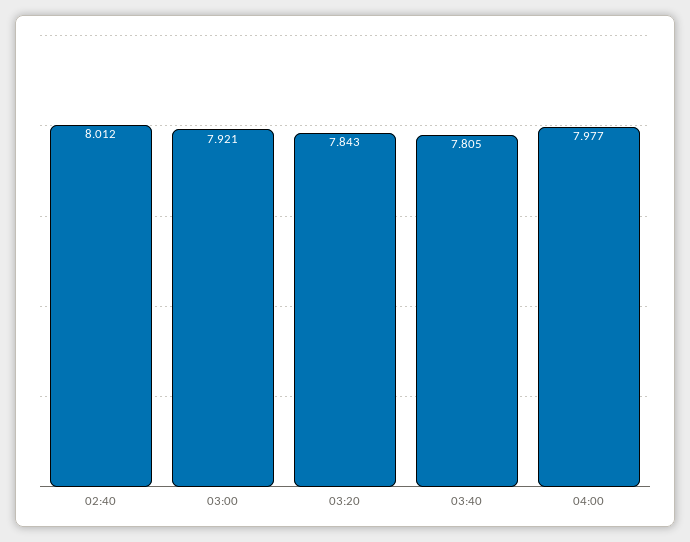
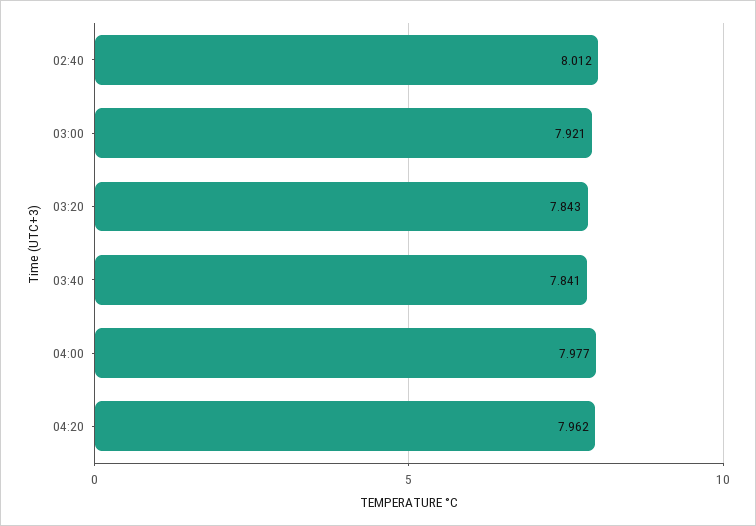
03:40: 7.805 -> 7.841
04:20: none -> 7.962

